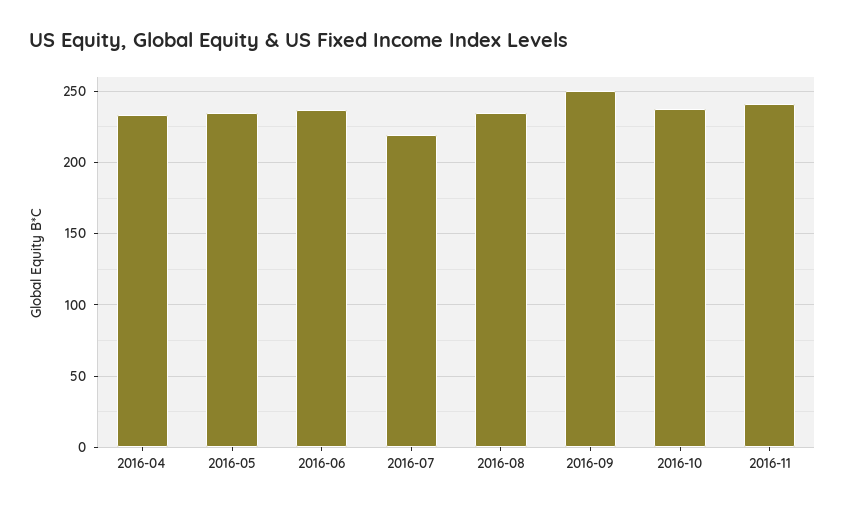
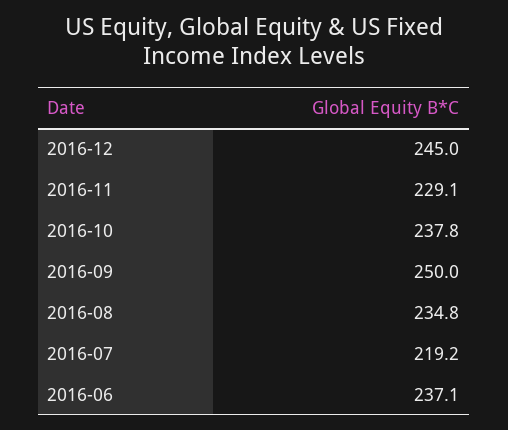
2016-04: 235 -> none
2016-05: 235 -> none
2016-11: 240 -> 229.1
2016-12: none -> 245

